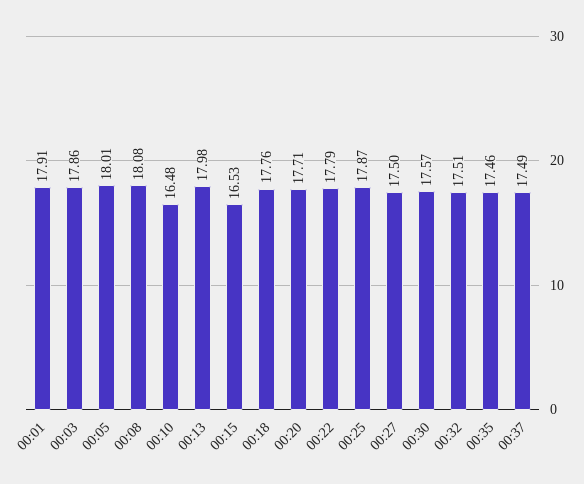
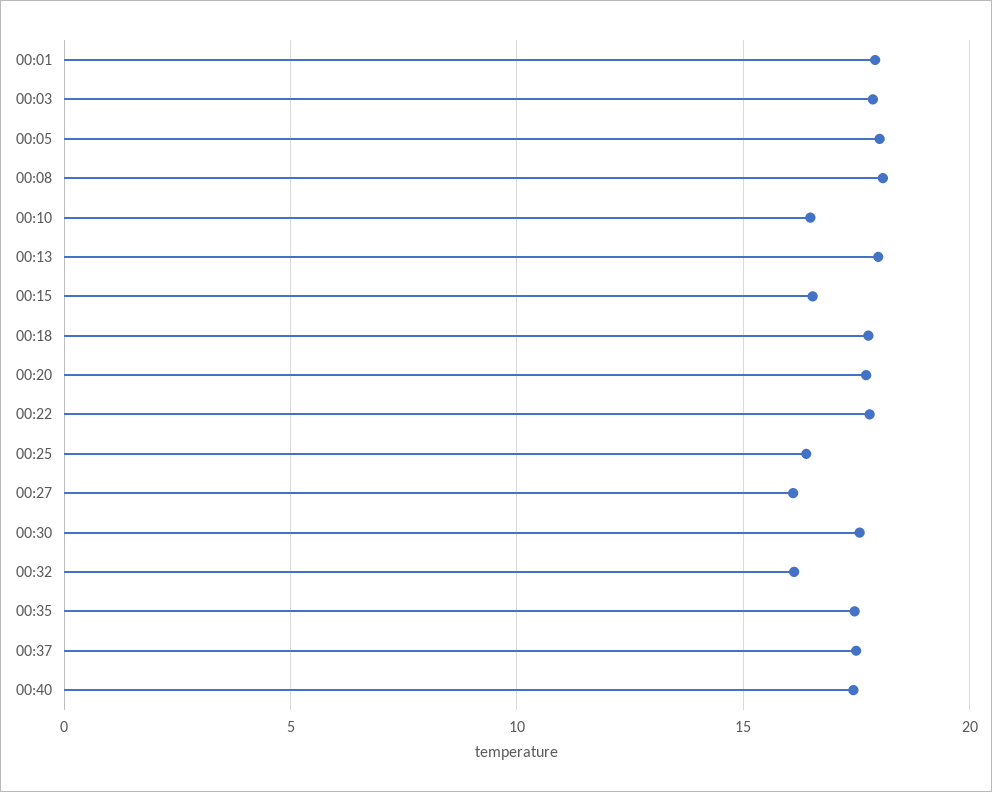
00:25: 17.87 -> 16.5
00:27: 17.5 -> 16
00:32: 17.51 -> 16
00:40: none -> 17.5

